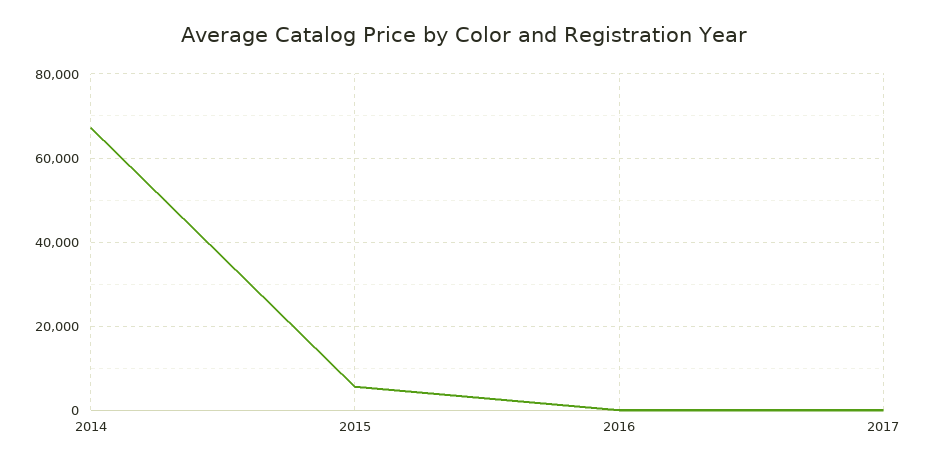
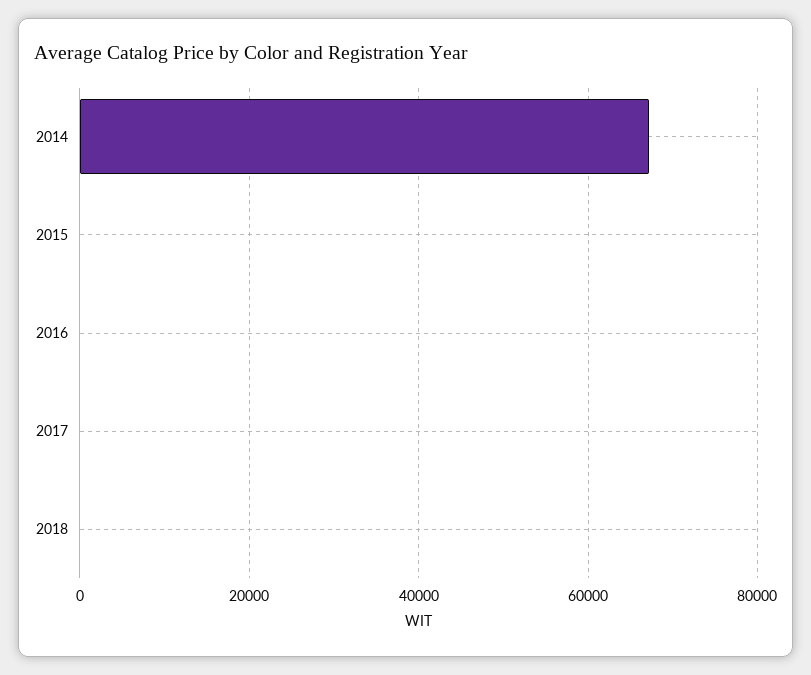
2015: 6000 -> 0
2018: none -> 0

